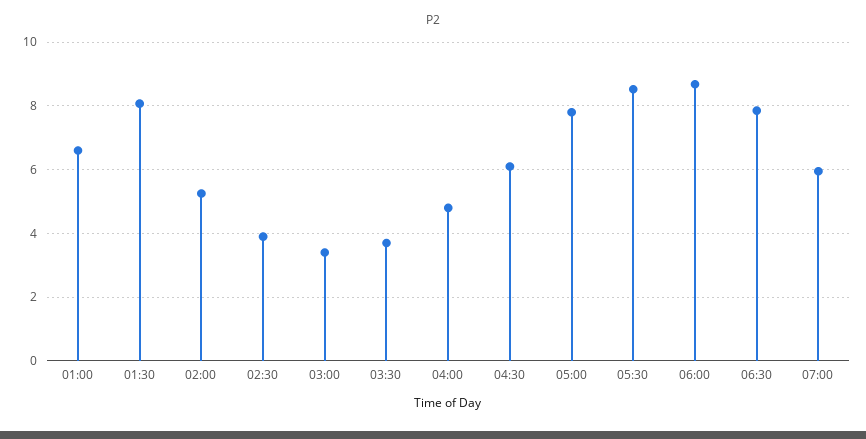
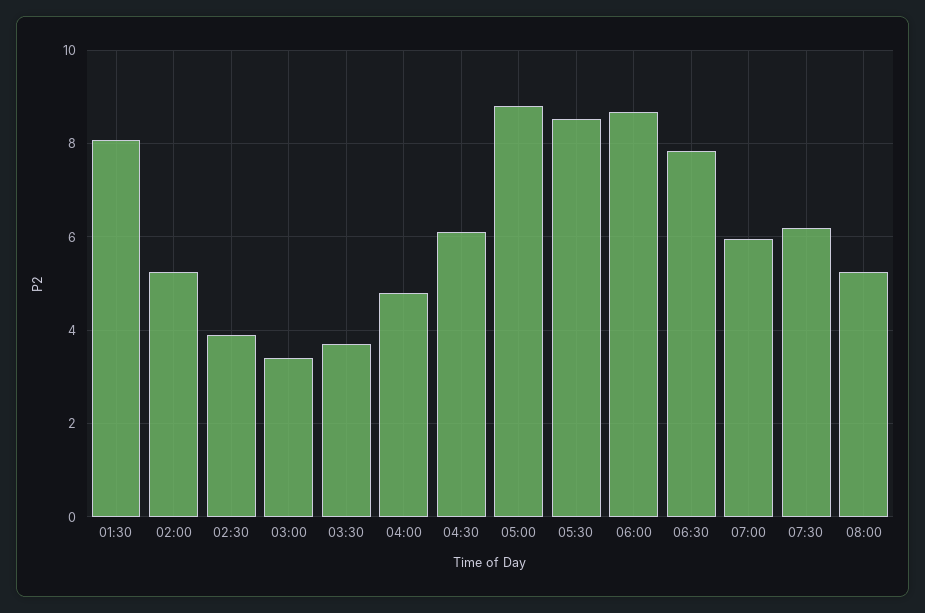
01:00: 6.6 -> none
05:00: 7.8 -> 8.8
07:30: none -> 6.2
08:00: none -> 5.2

